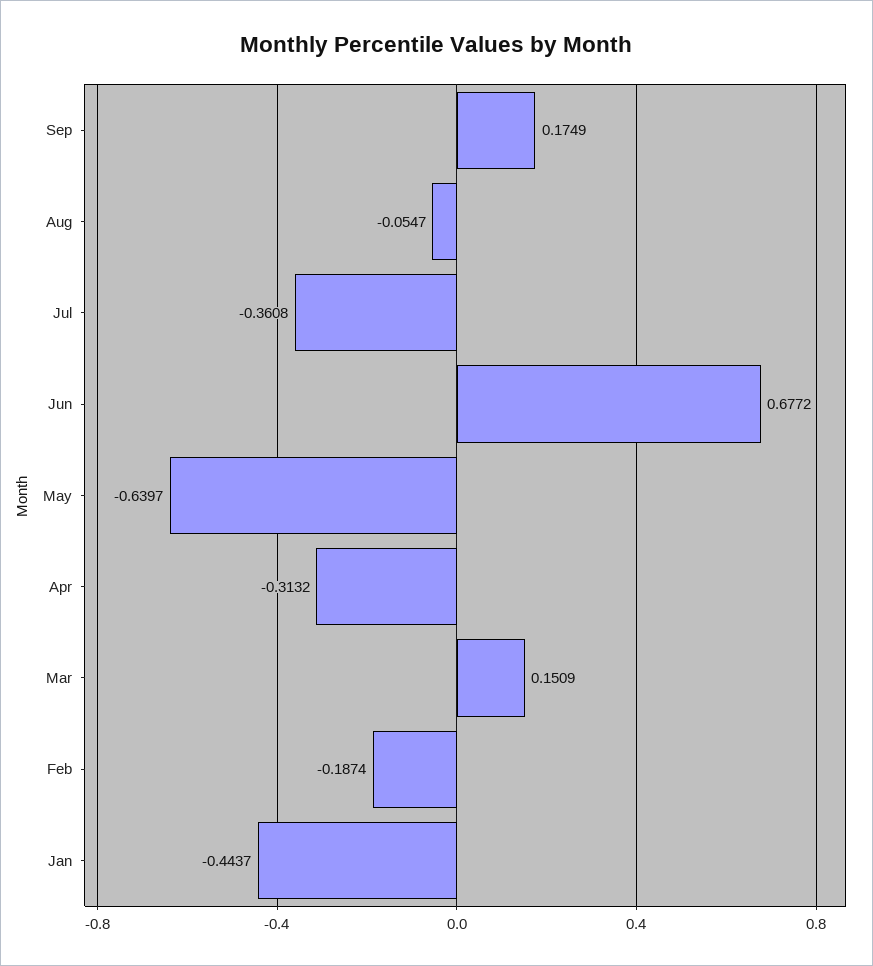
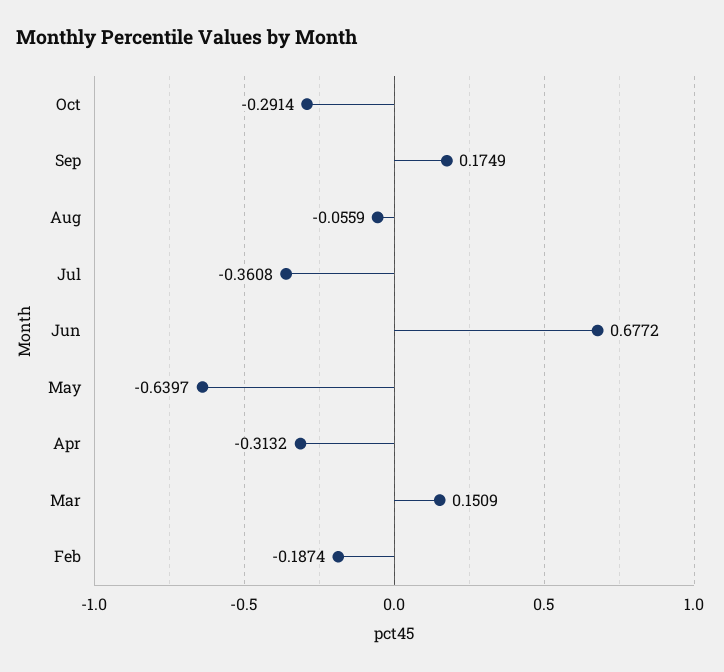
Aug: -0.0547 -> -0.0559
Jan: -0.4437 -> none
Oct: none -> -0.2914

